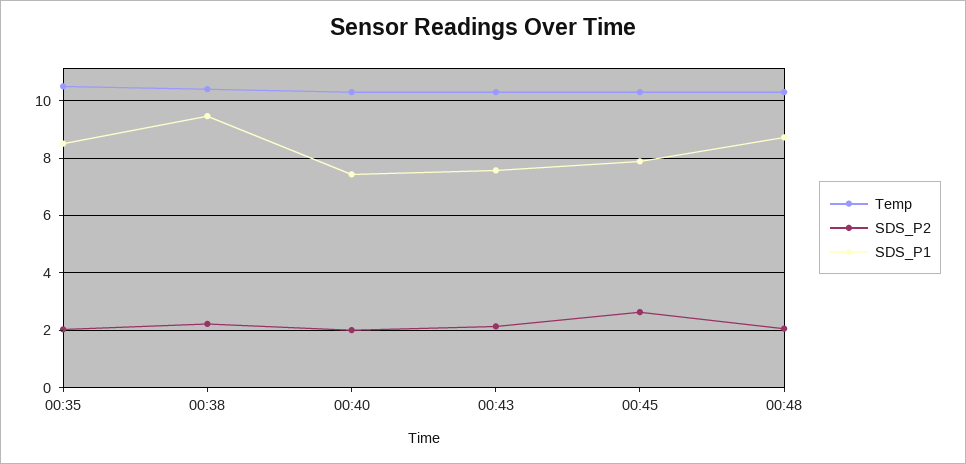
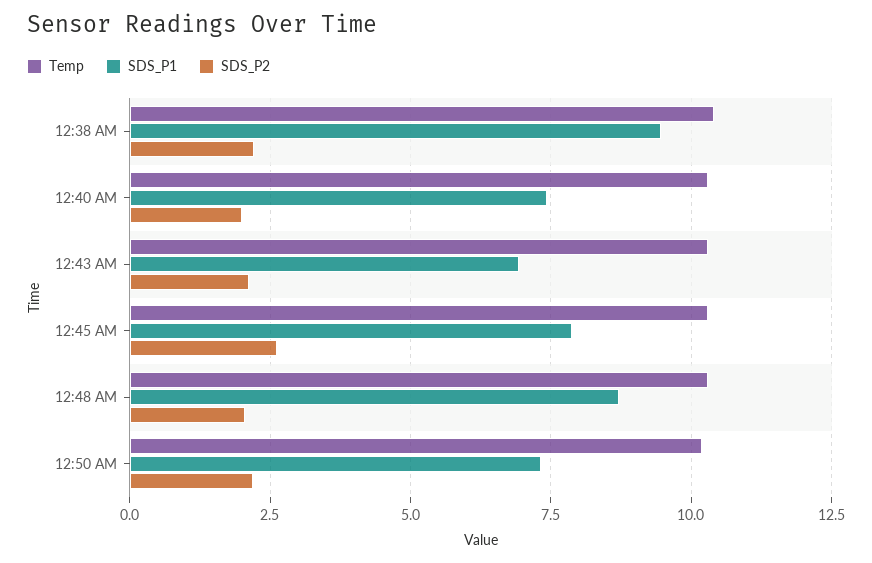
Temp, 00:35: 10.5 -> none
SDS_P2, 00:35: 2 -> none
SDS_P1, 00:35: 8.5 -> none
SDS_P1, 00:43: 7.5 -> 7
Temp, 12:50 AM: none -> 10.25
SDS_P1, 12:50 AM: none -> 7.25
SDS_P2, 12:50 AM: none -> 2.25

